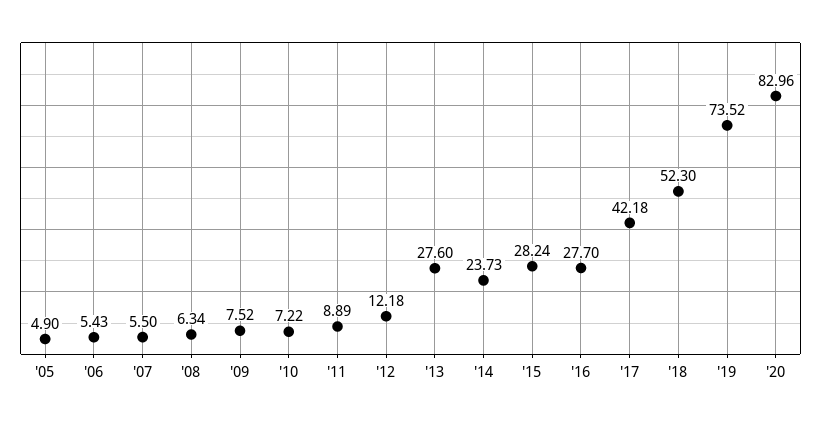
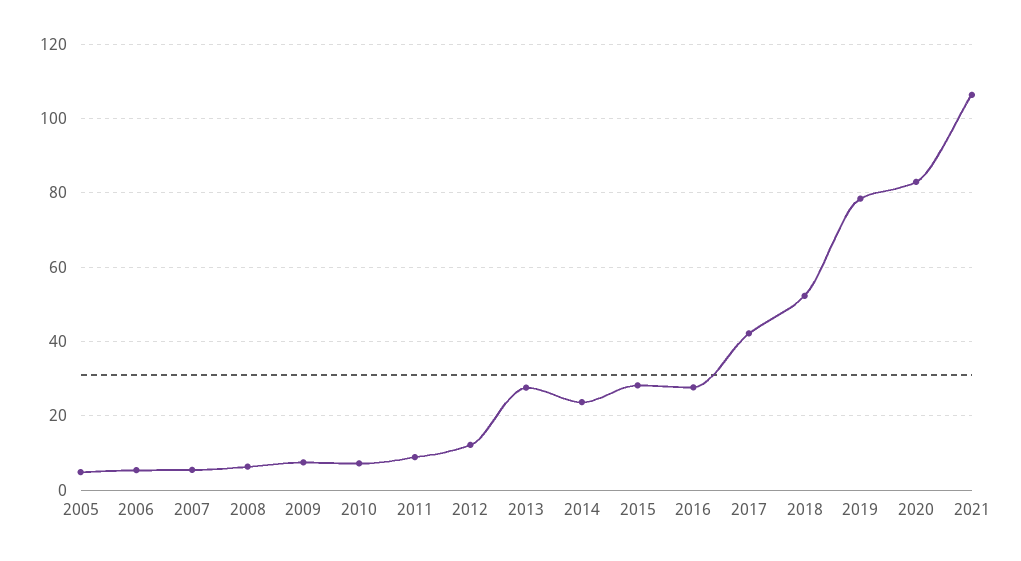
'19: 73.52 -> 78
2021: none -> 106

